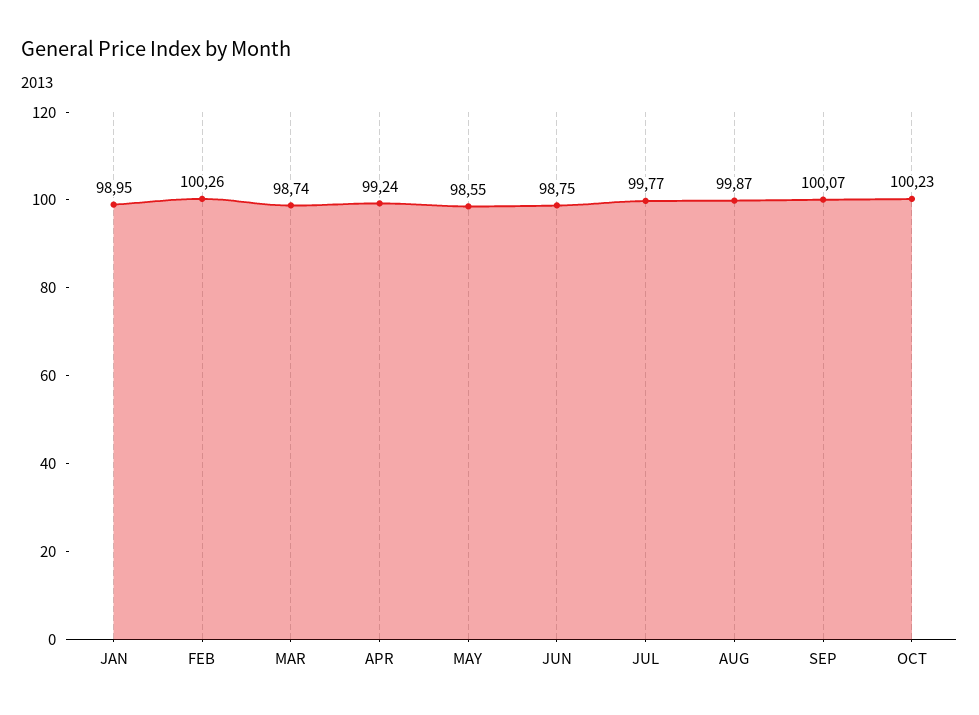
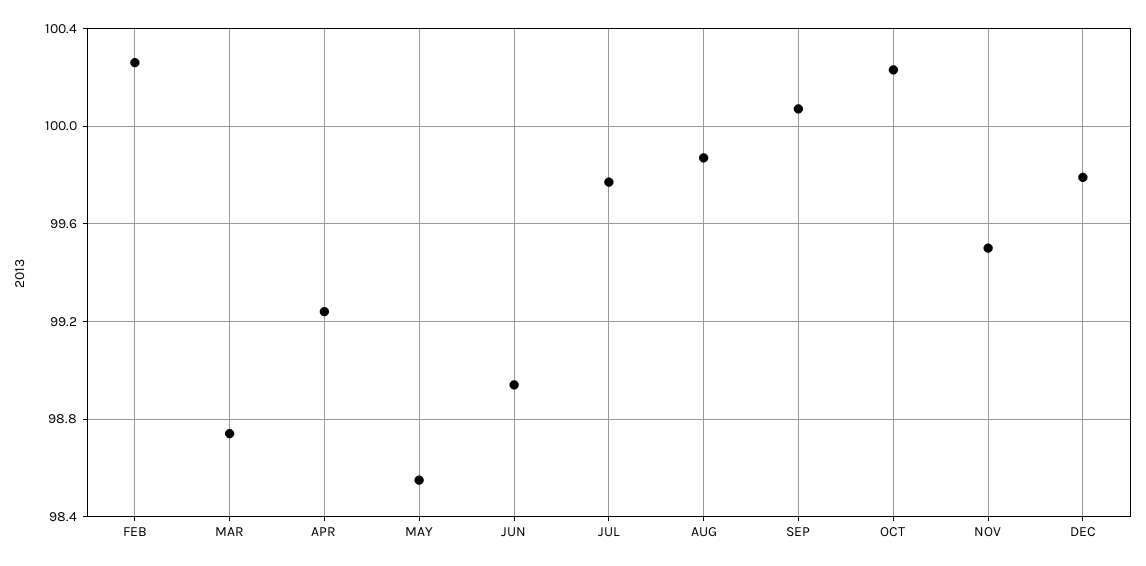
JAN: 98.95 -> none
JUN: 98.75 -> 98.95
NOV: none -> 99.5
DEC: none -> 99.8

